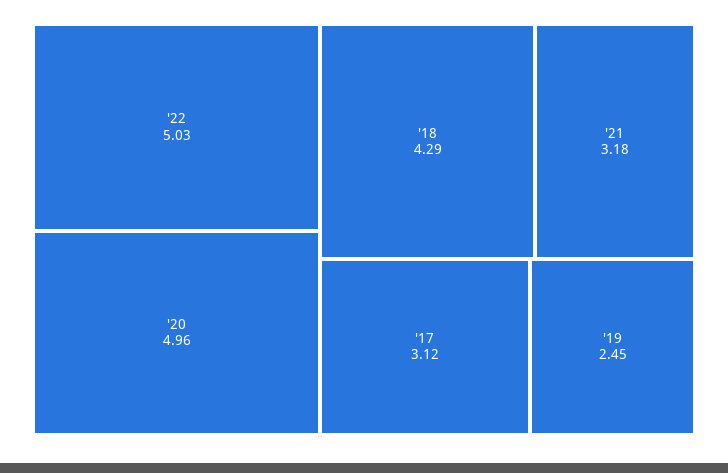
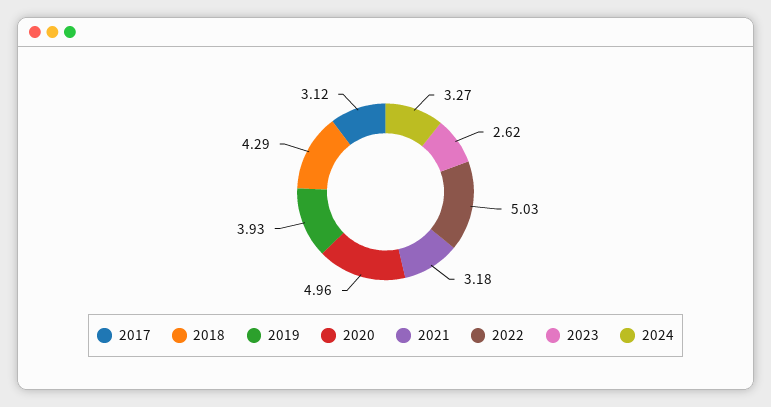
'19: 2.45 -> 3.93
2023: none -> 2.62
2024: none -> 3.27

